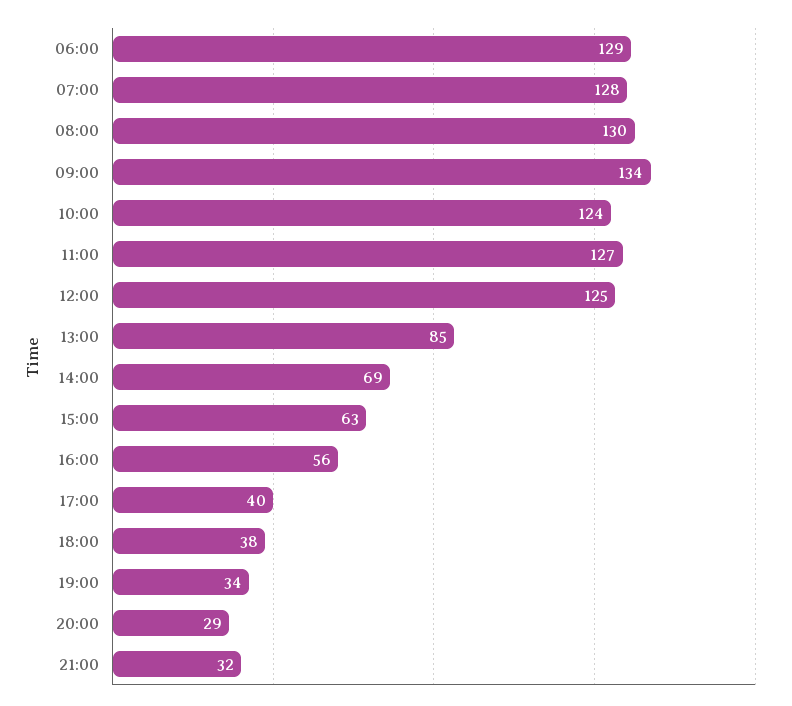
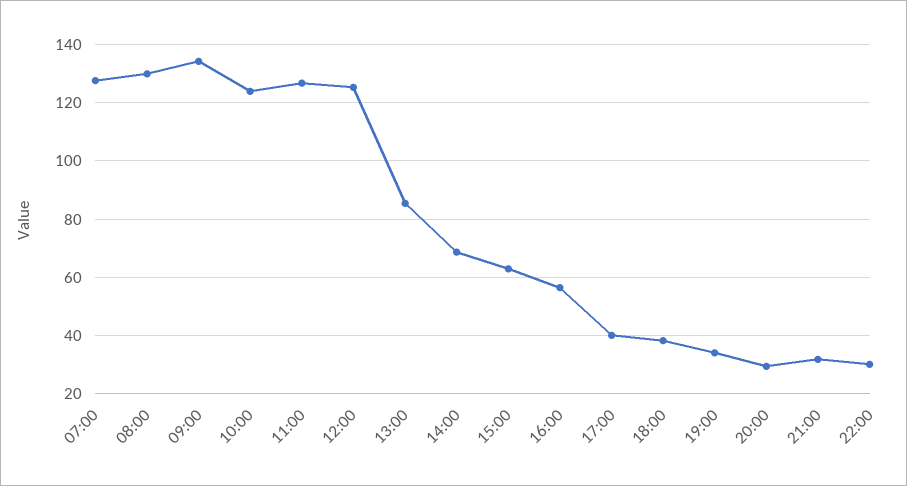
06:00: 129 -> none
22:00: none -> 30

